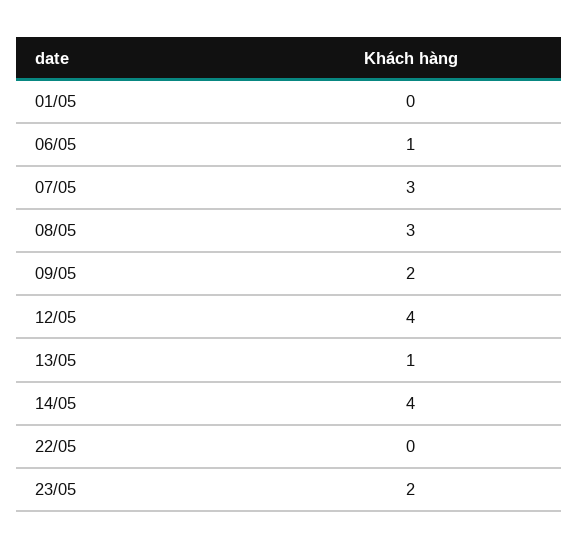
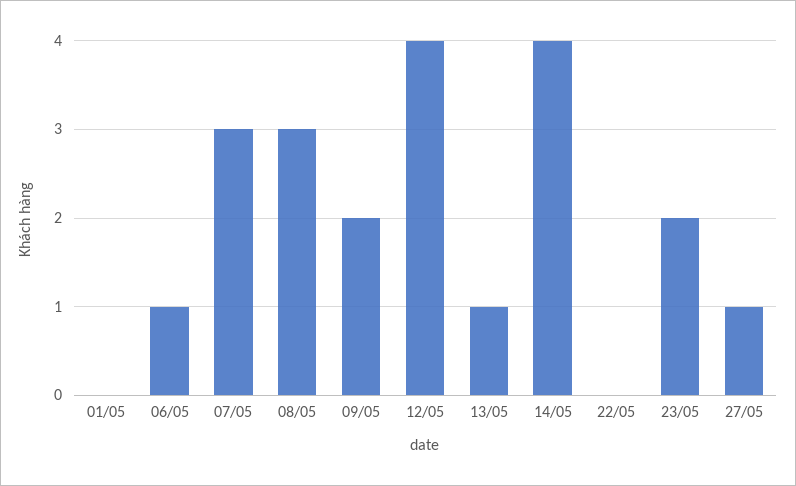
27/05: none -> 1

